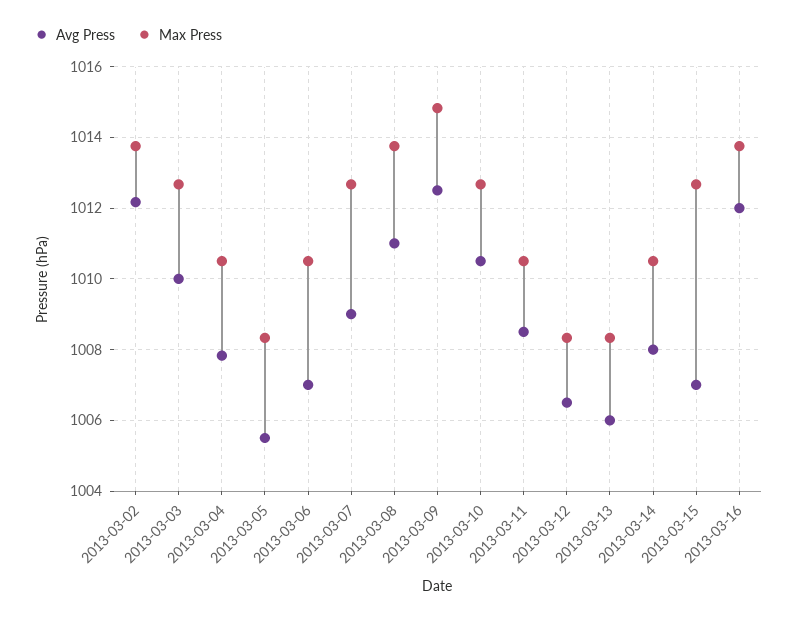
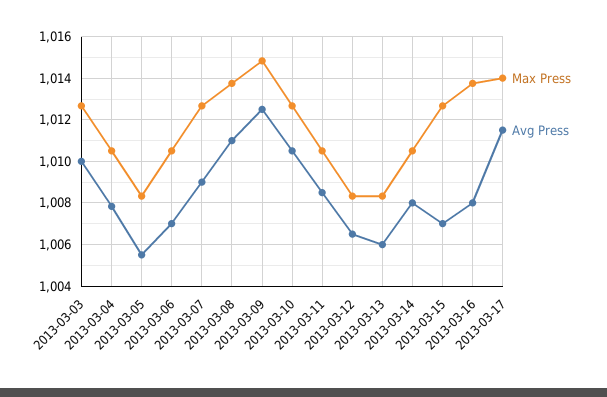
Avg Press, 2013-03-02: 1012.2 -> none
Max Press, 2013-03-02: 1013.8 -> none
Avg Press, 2013-03-16: 1012 -> 1008
Max Press, 2013-03-17: none -> 1014
Avg Press, 2013-03-17: none -> 1011.5

